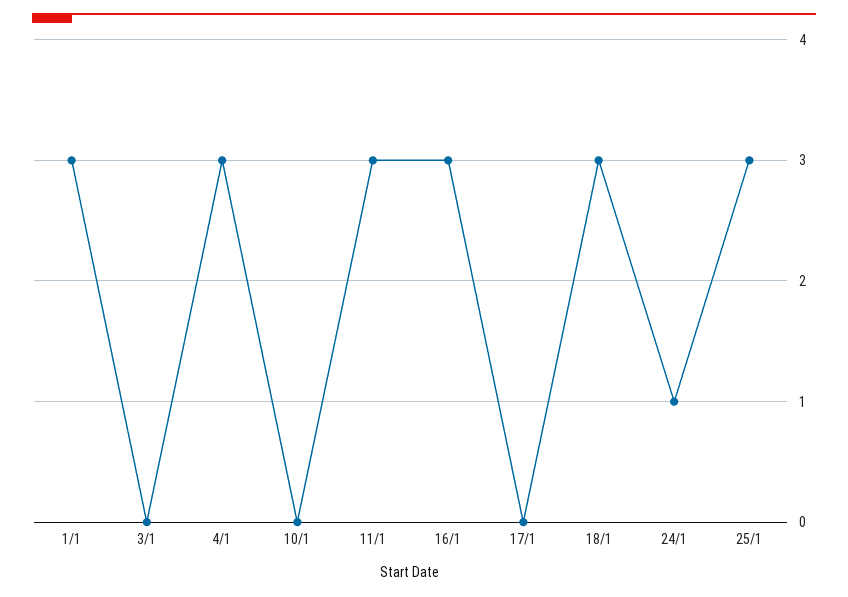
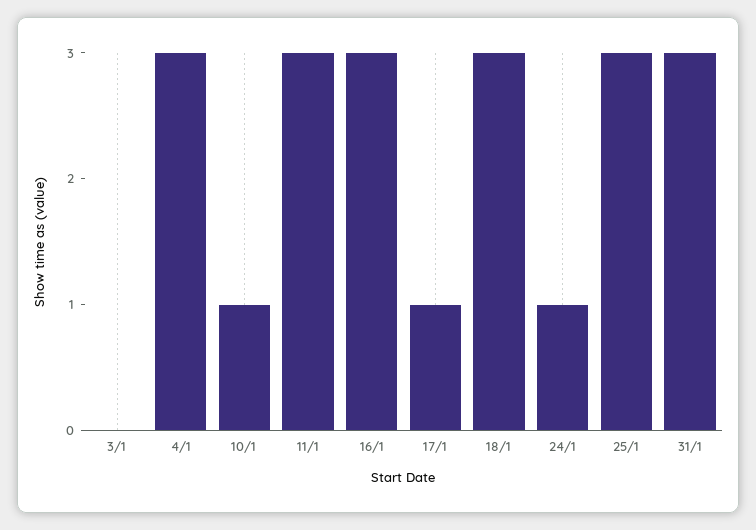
1/1: 3 -> none
10/1: 0 -> 1
17/1: 0 -> 1
31/1: none -> 3

